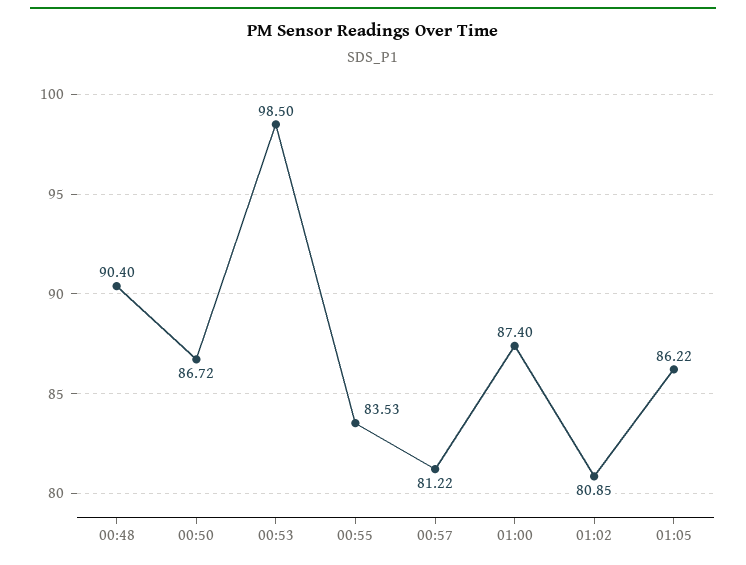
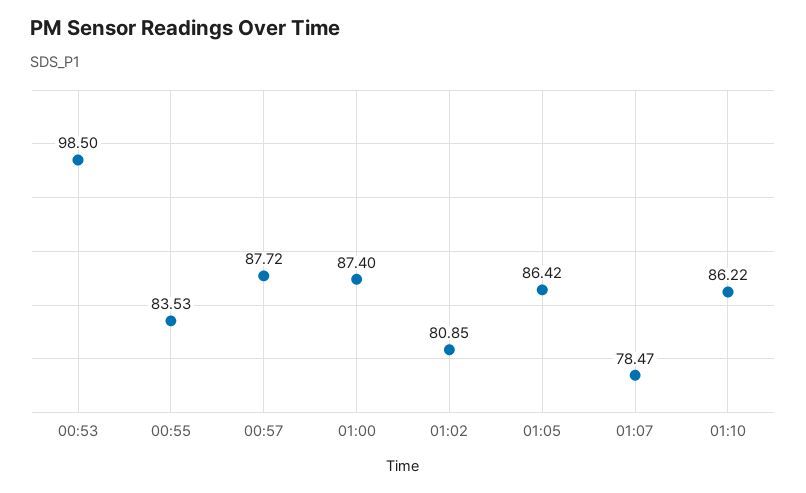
00:48: 90.4 -> none
00:50: 86.72 -> none
00:57: 81.22 -> 87.72
01:05: 86.22 -> 86.42
01:07: none -> 78.47
01:10: none -> 86.22

